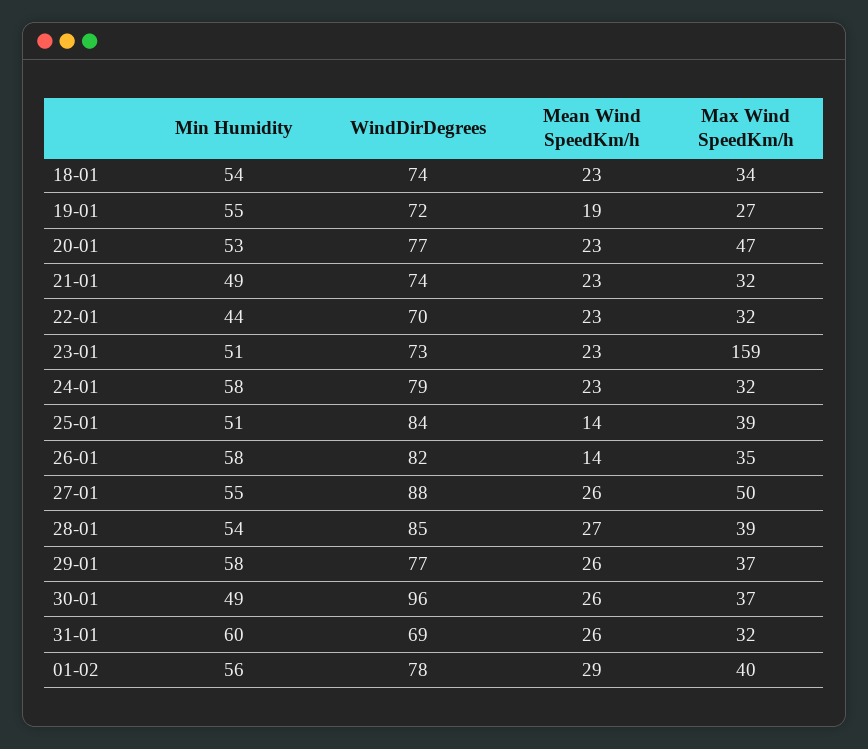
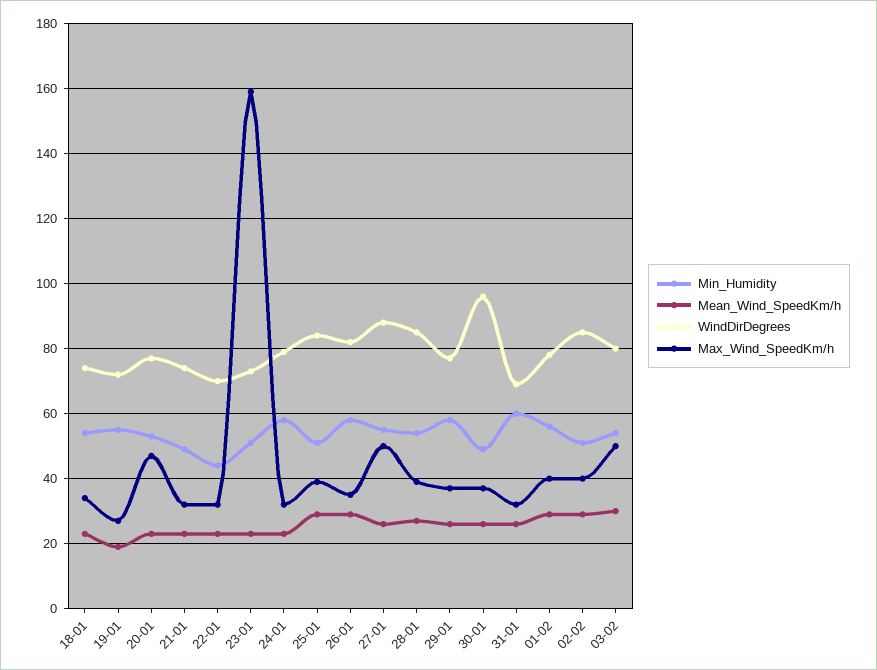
Mean Wind SpeedKm/h, 25-01: 14 -> 30
Mean Wind SpeedKm/h, 26-01: 14 -> 30
Min Humidity, 02-02: none -> 50
Mean Wind SpeedKm/h, 02-02: none -> 30
WindDirDegrees, 02-02: none -> 85
Max Wind SpeedKm/h, 02-02: none -> 40
Min Humidity, 03-02: none -> 55
Mean Wind SpeedKm/h, 03-02: none -> 30
WindDirDegrees, 03-02: none -> 80
Max Wind SpeedKm/h, 03-02: none -> 50

